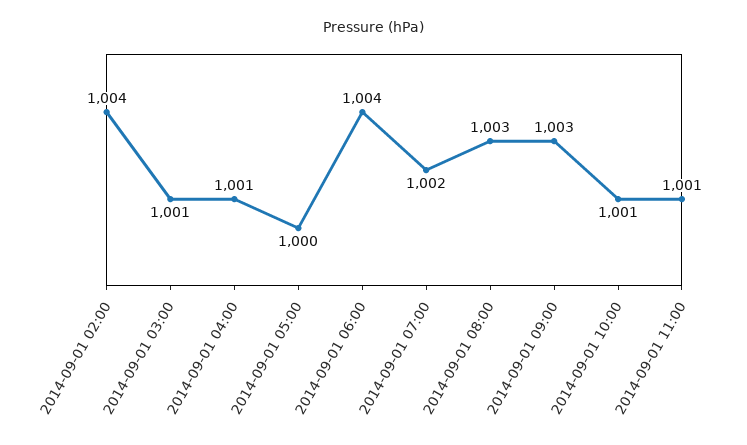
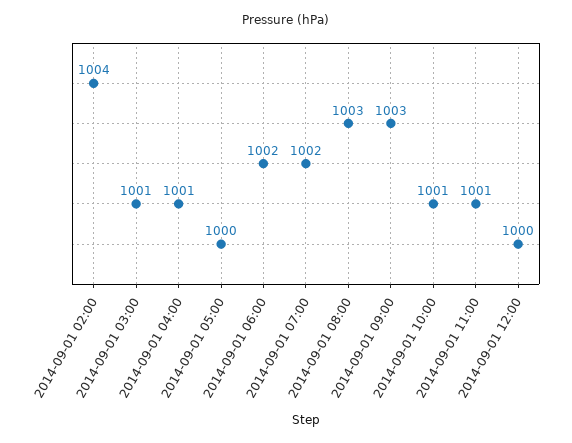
2014-09-01 06:00: 1004 -> 1002
2014-09-01 12:00: none -> 1000

